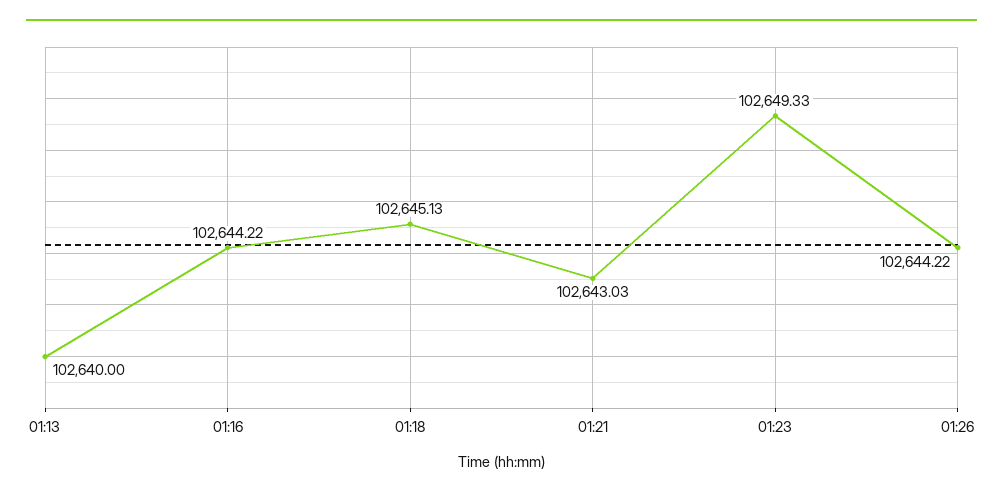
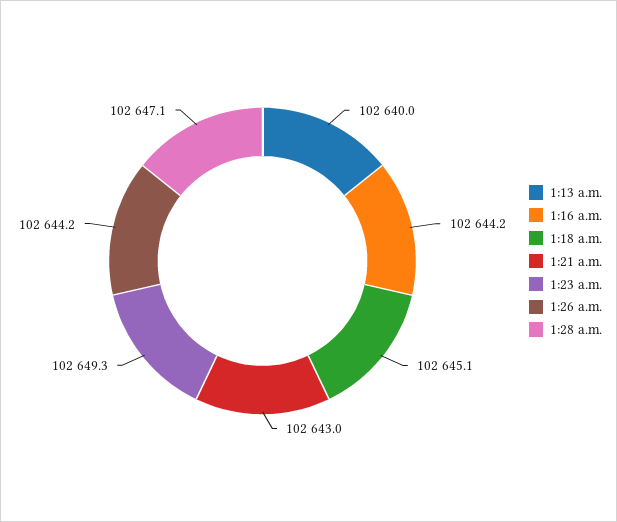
1:28 a.m.: none -> 102647.1

